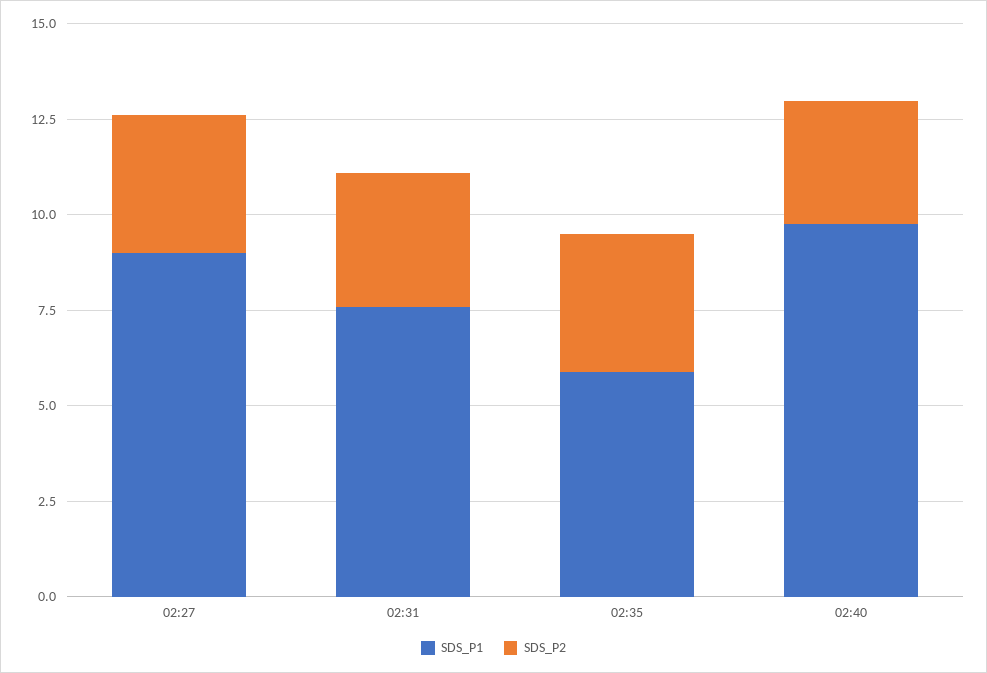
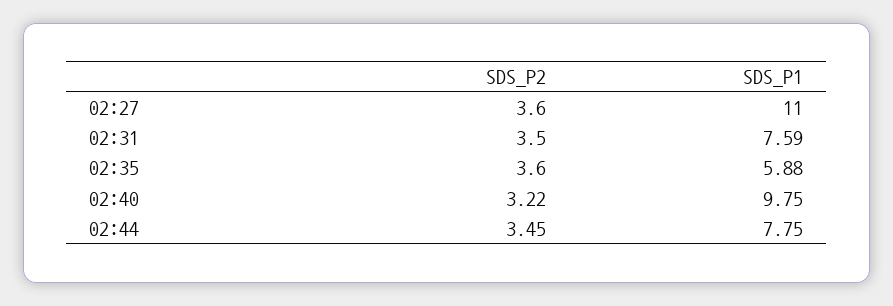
SDS_P1, 02:27: 9 -> 11
SDS_P2, 02:44: none -> 3.45
SDS_P1, 02:44: none -> 7.75

